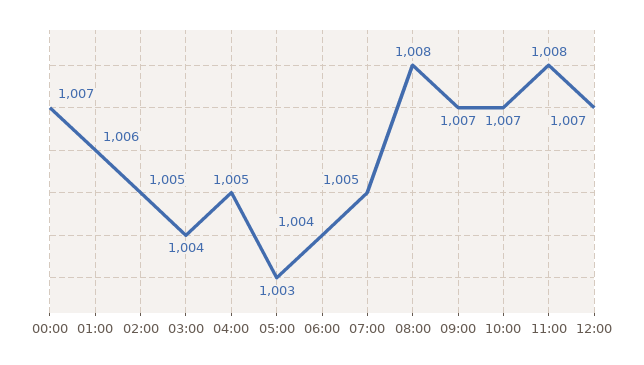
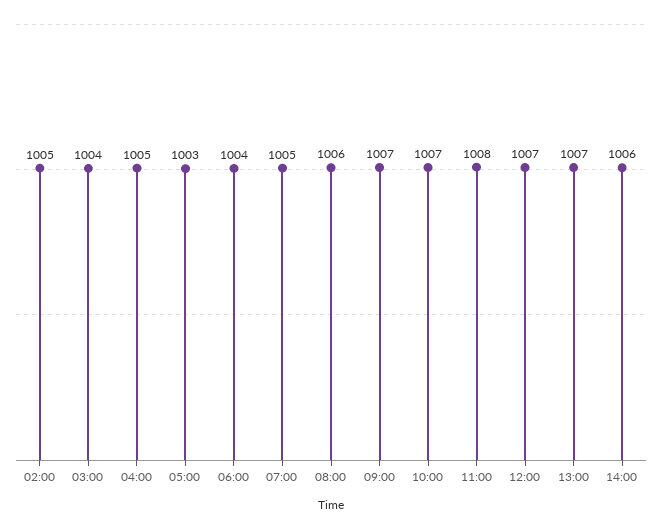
00:00: 1007 -> none
01:00: 1006 -> none
08:00: 1008 -> 1006
13:00: none -> 1007
14:00: none -> 1006

